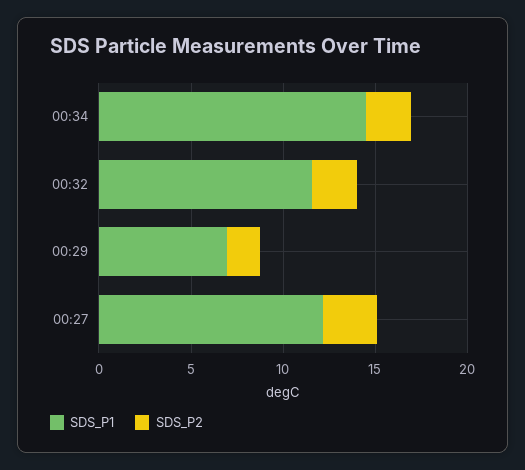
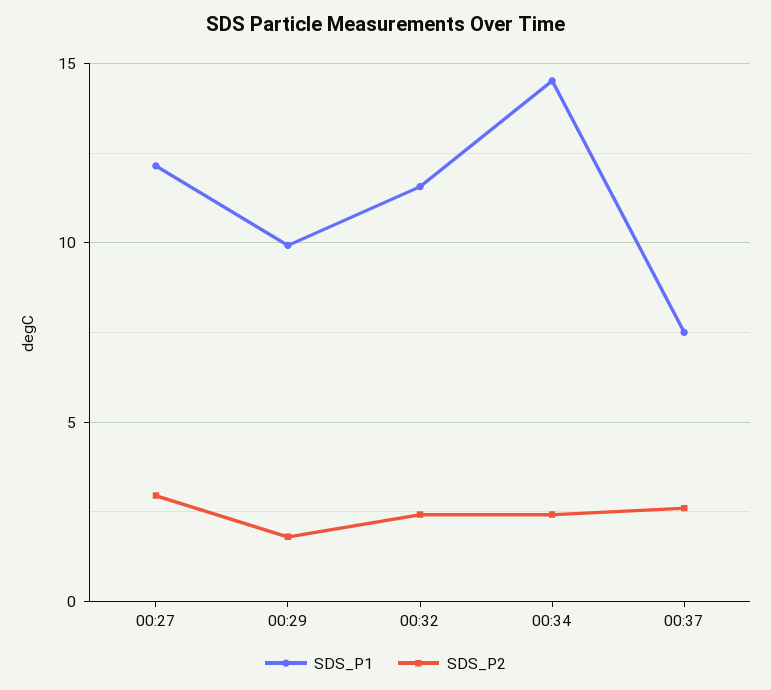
SDS_P1, 00:29: 7 -> 10
SDS_P1, 00:37: none -> 7.5
SDS_P2, 00:37: none -> 2.5

